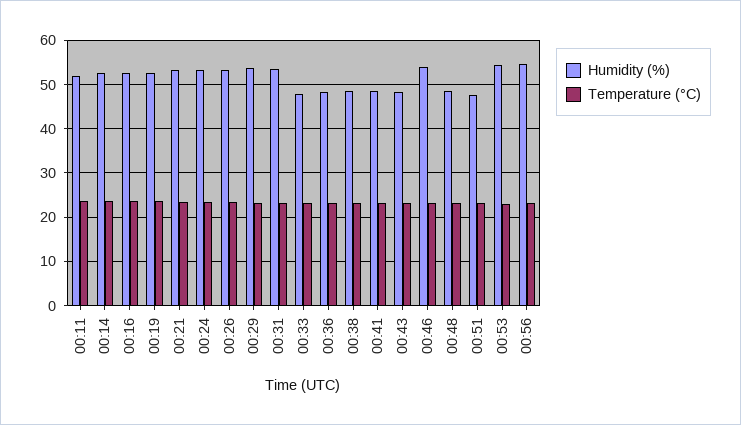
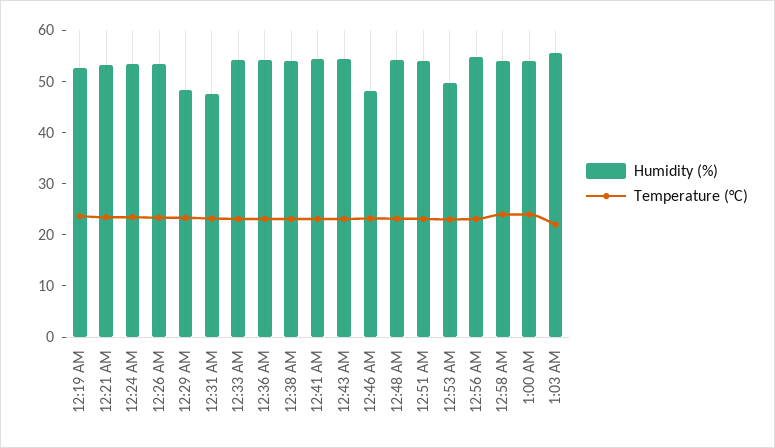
Humidity (%), 00:11: 52 -> none
Temperature (°C), 00:11: 24 -> none
Humidity (%), 00:14: 52 -> none
Temperature (°C), 00:14: 24 -> none
Humidity (%), 00:16: 52 -> none
Temperature (°C), 00:16: 24 -> none
Humidity (%), 00:29: 54 -> 48
Humidity (%), 00:31: 54 -> 48
Humidity (%), 00:33: 48 -> 54
Humidity (%), 00:36: 48 -> 54
Humidity (%), 00:38: 48 -> 54
Humidity (%), 00:41: 48 -> 54
Humidity (%), 00:43: 48 -> 54
Humidity (%), 00:46: 54 -> 48
Humidity (%), 00:48: 48 -> 54
Humidity (%), 00:51: 48 -> 54
Humidity (%), 00:53: 54 -> 50
Humidity (%), 12:58 AM: none -> 54
Temperature (°C), 12:58 AM: none -> 24
Humidity (%), 1:00 AM: none -> 54
Temperature (°C), 1:00 AM: none -> 24
Humidity (%), 1:03 AM: none -> 56
Temperature (°C), 1:03 AM: none -> 22

